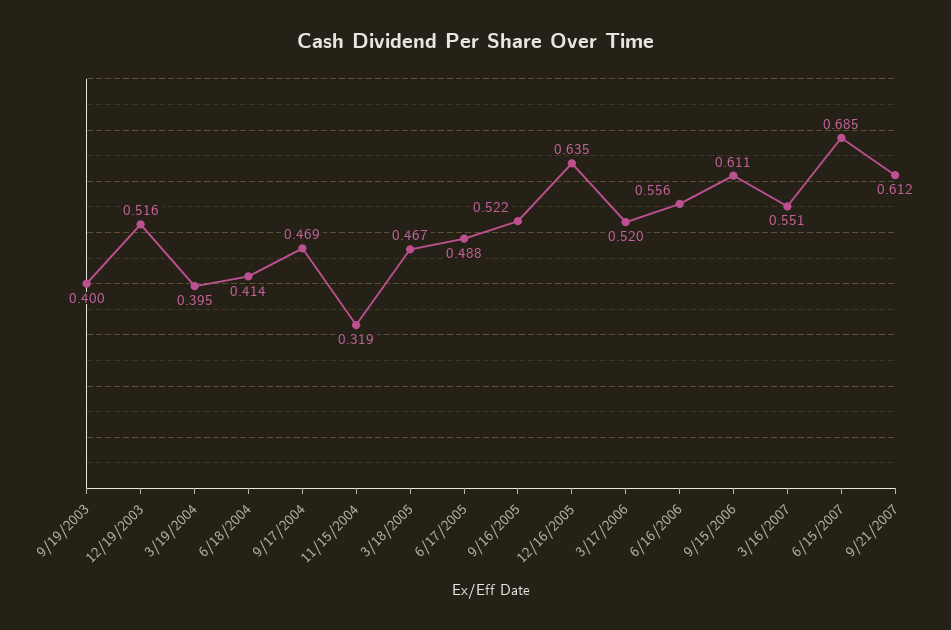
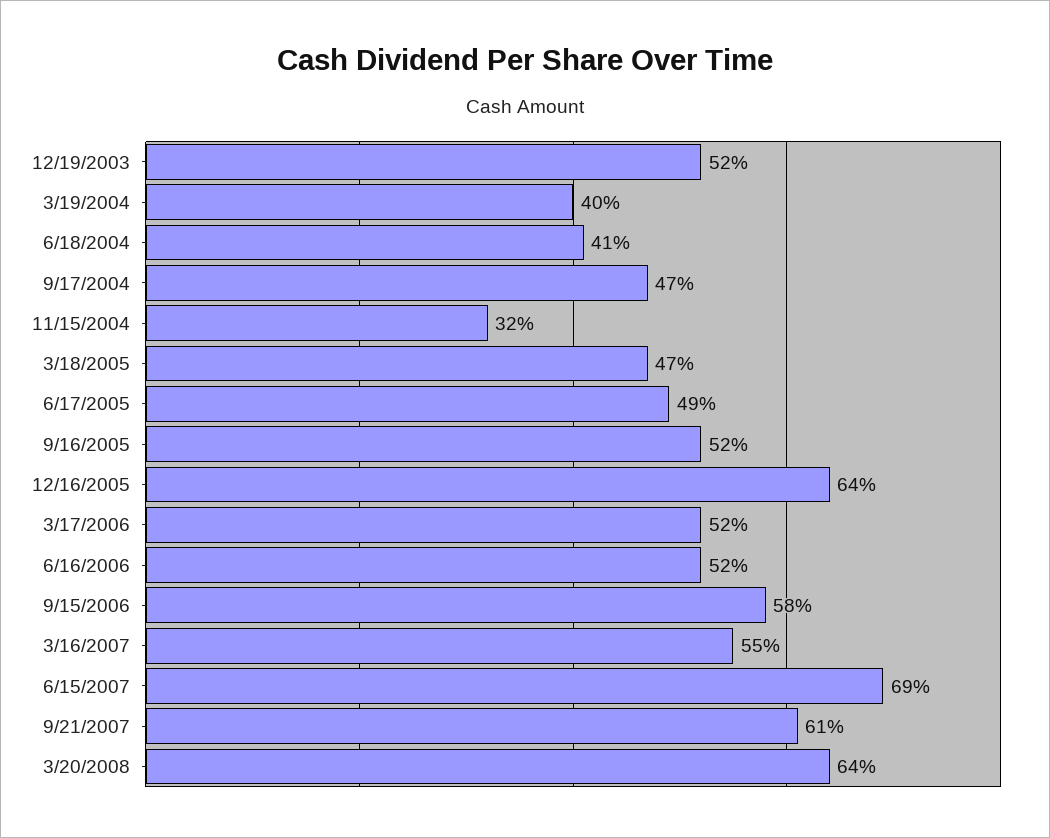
9/19/2003: 0.4 -> none
6/16/2006: 0.556 -> 0.52
9/15/2006: 0.611 -> 0.58
3/20/2008: none -> 0.64

